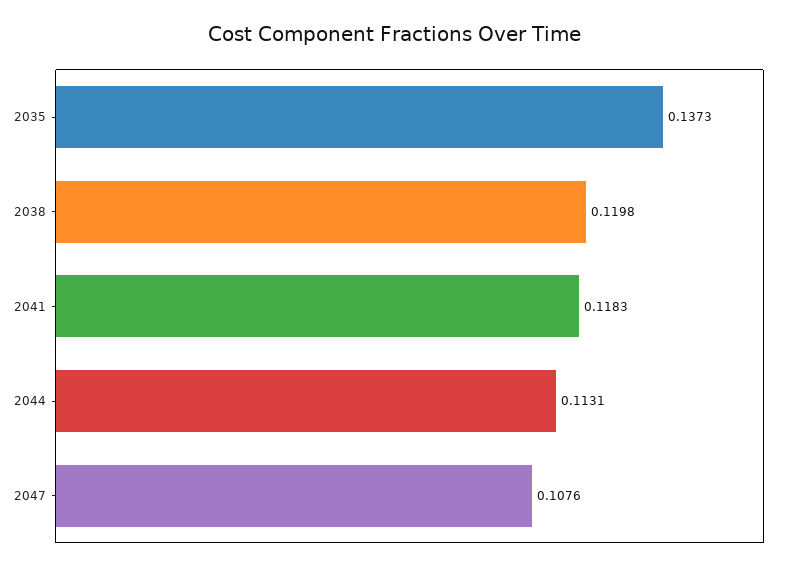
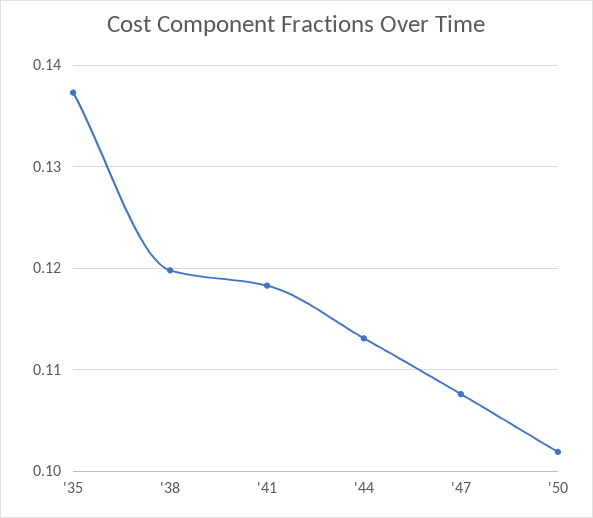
'50: none -> 0.102

